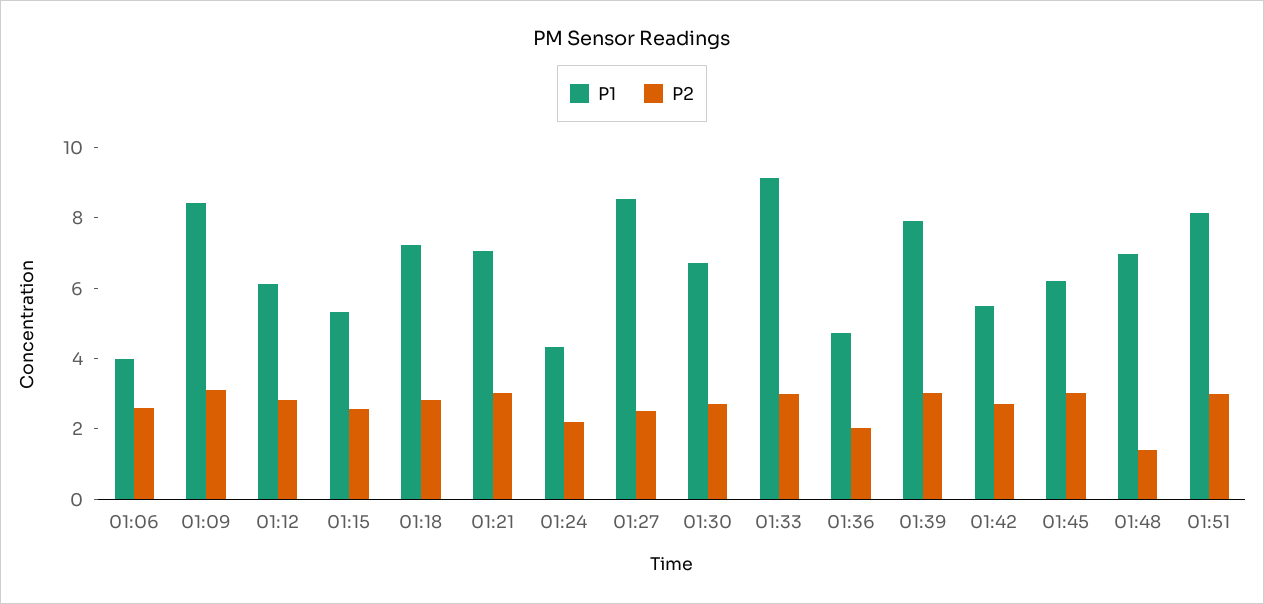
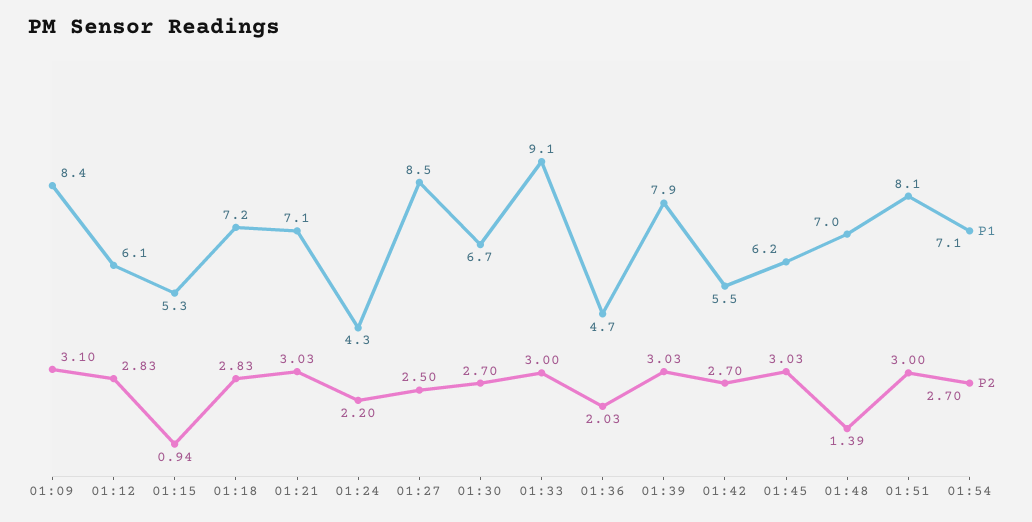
P1, 01:06: 4 -> none
P2, 01:06: 2.5 -> none
P2, 01:15: 2.5 -> 0.94
P1, 01:54: none -> 7.1
P2, 01:54: none -> 2.7

